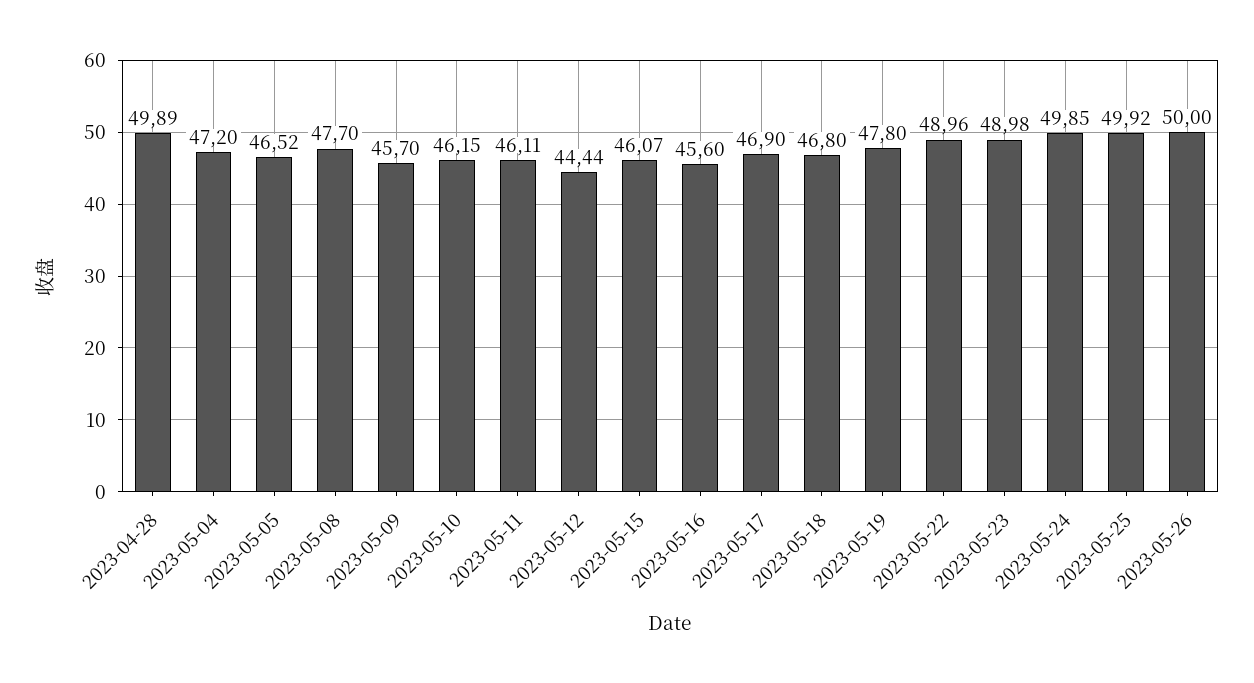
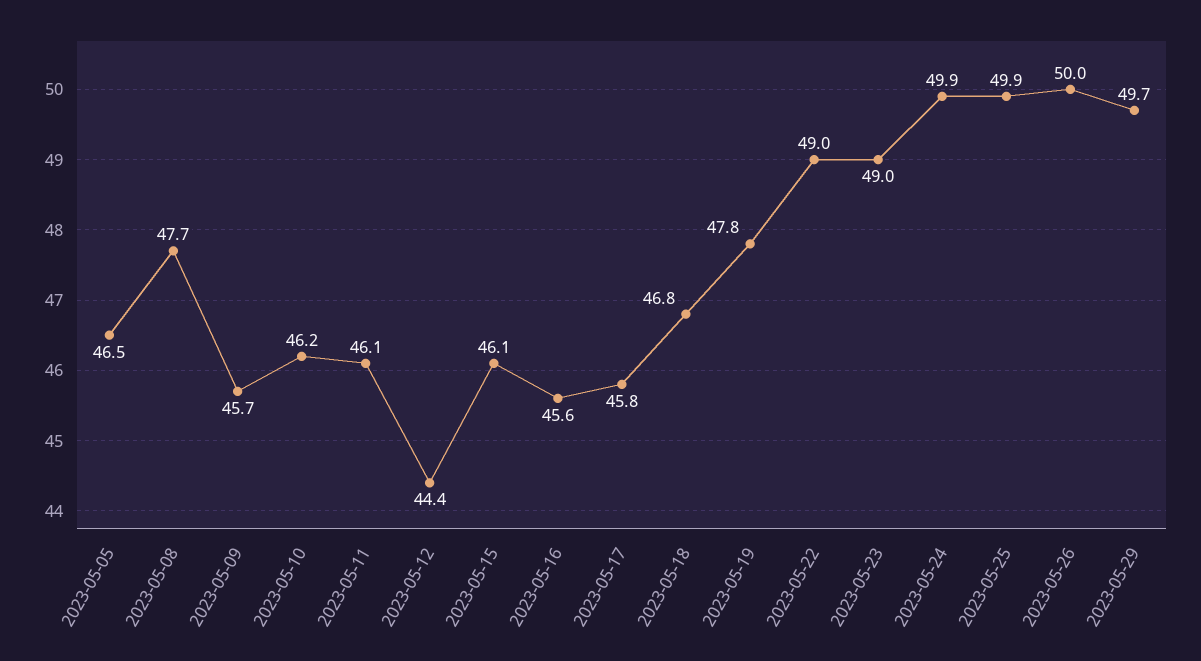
2023-04-28: 49.89 -> none
2023-05-04: 47.2 -> none
2023-05-17: 46.9 -> 45.8
2023-05-29: none -> 49.7

